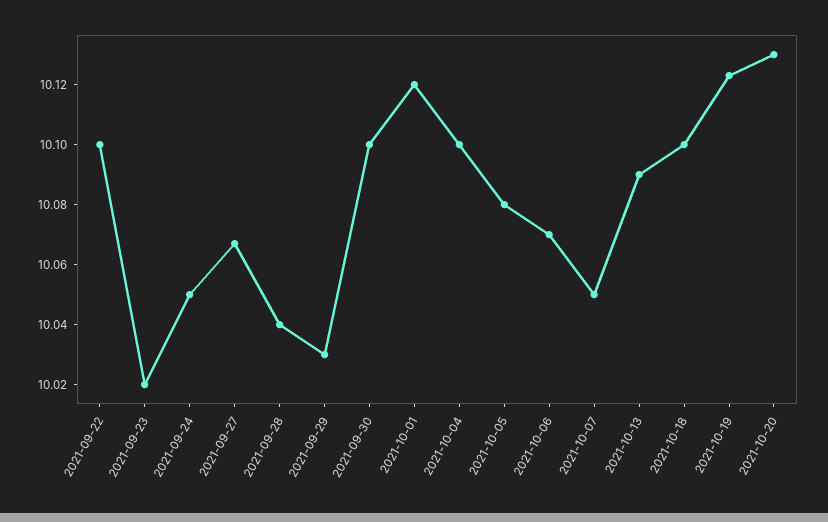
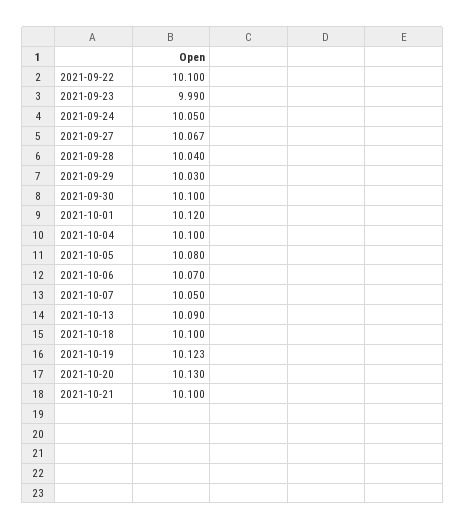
2021-09-23: 10.02 -> 9.99
2021-10-21: none -> 10.1

